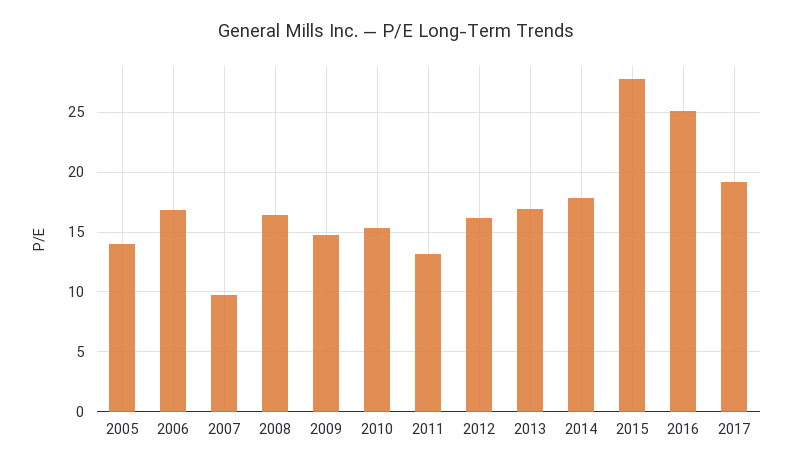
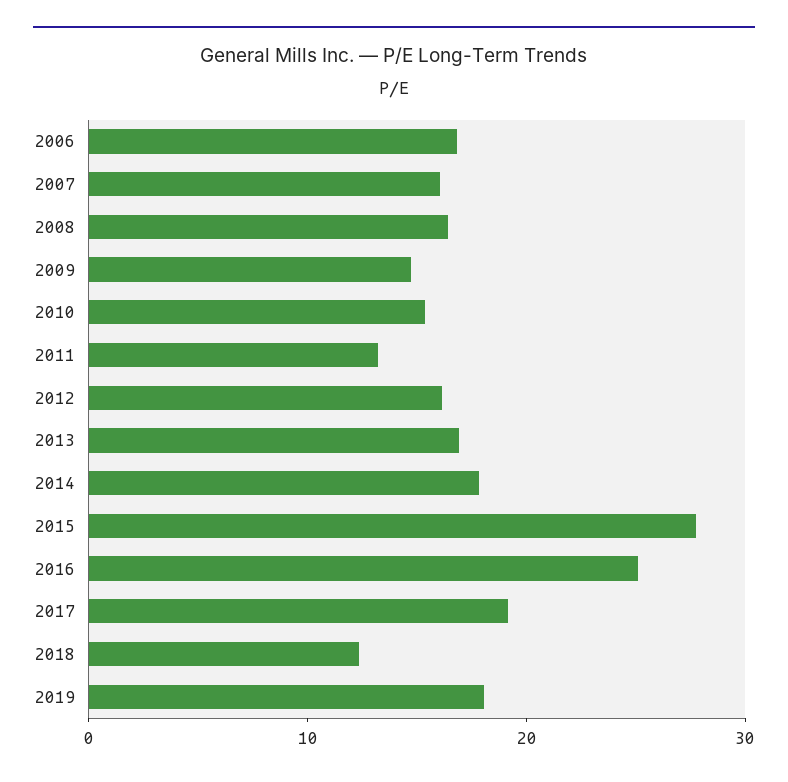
2005: 14 -> none
2007: 10 -> 16
2018: none -> 12
2019: none -> 18

